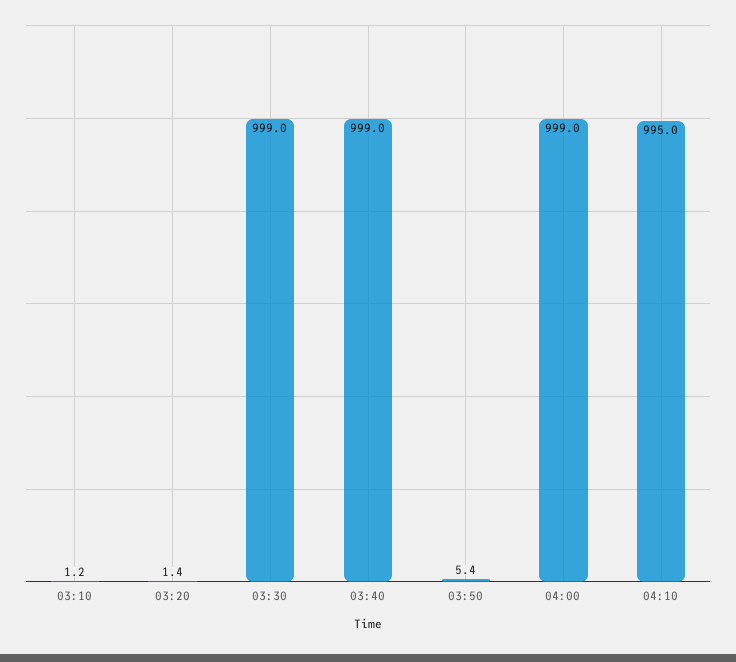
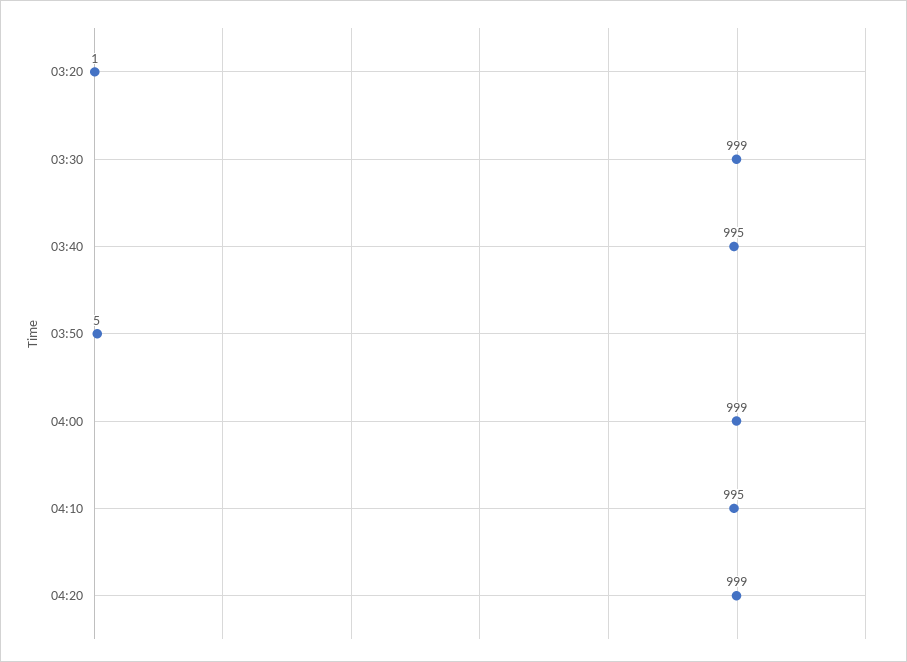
03:10: 1.2 -> none
03:40: 999 -> 995
04:20: none -> 999

